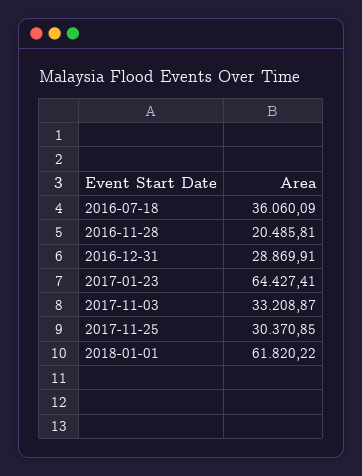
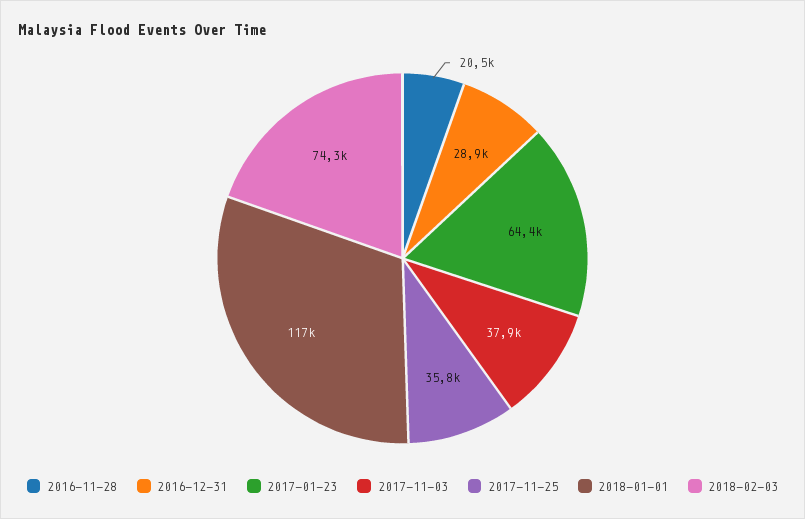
2016-07-18: 36060.09 -> none
2017-11-03: 33208.87 -> 37900
2017-11-25: 30370.85 -> 35800
2018-01-01: 61820.22 -> 117000
2018-02-03: none -> 74300

